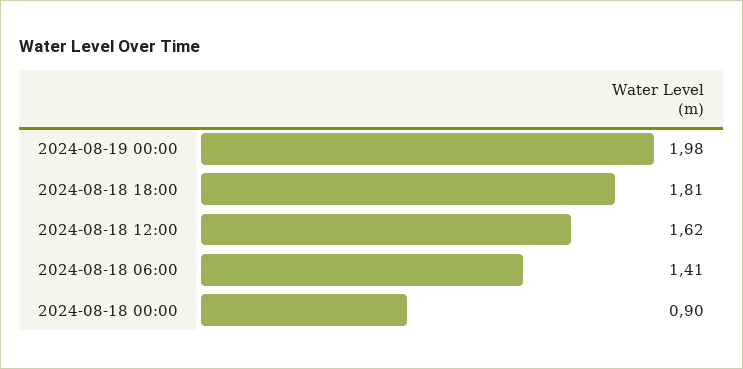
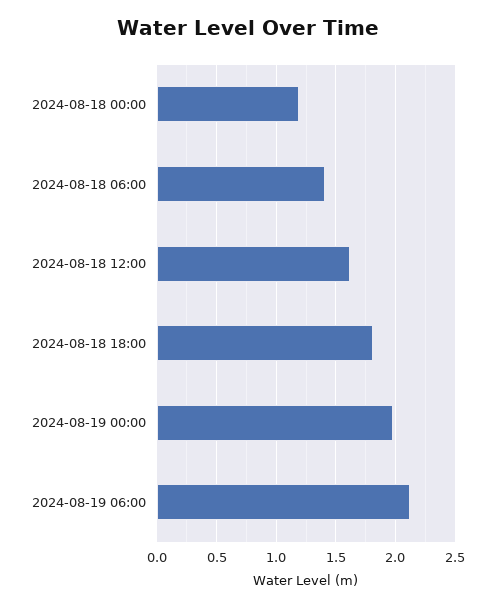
2024-08-18 00:00: 0.9 -> 1.2
2024-08-19 06:00: none -> 2.1

